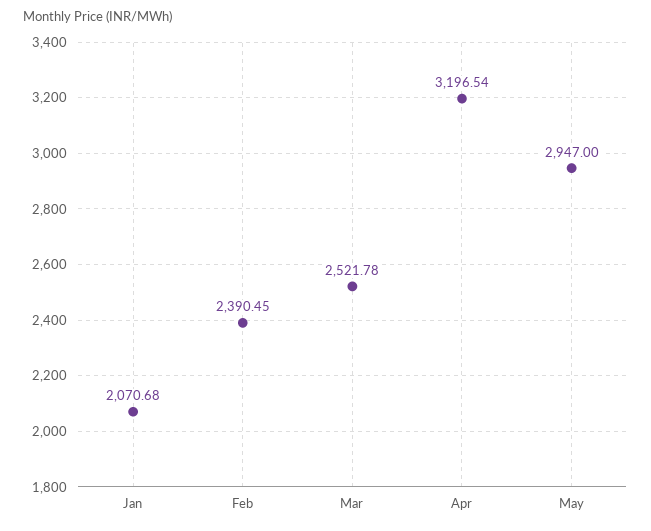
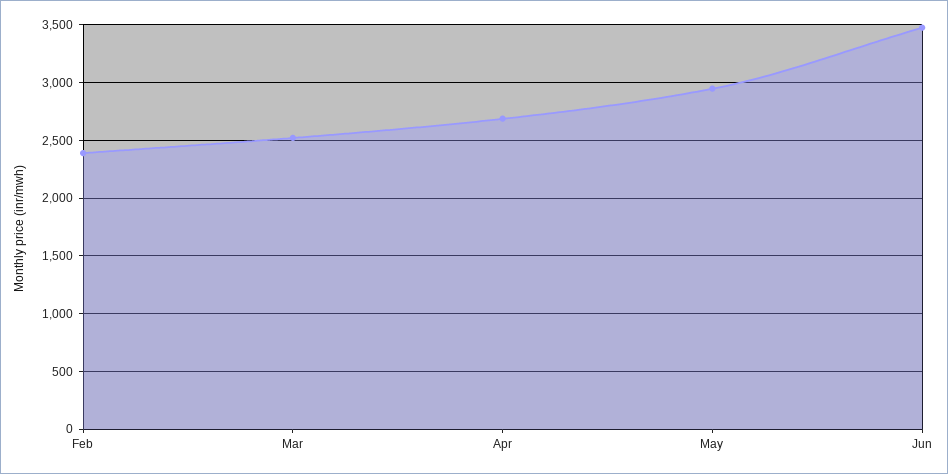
Jan: 2070.68 -> none
Apr: 3196.54 -> 2700
Jun: none -> 3500

